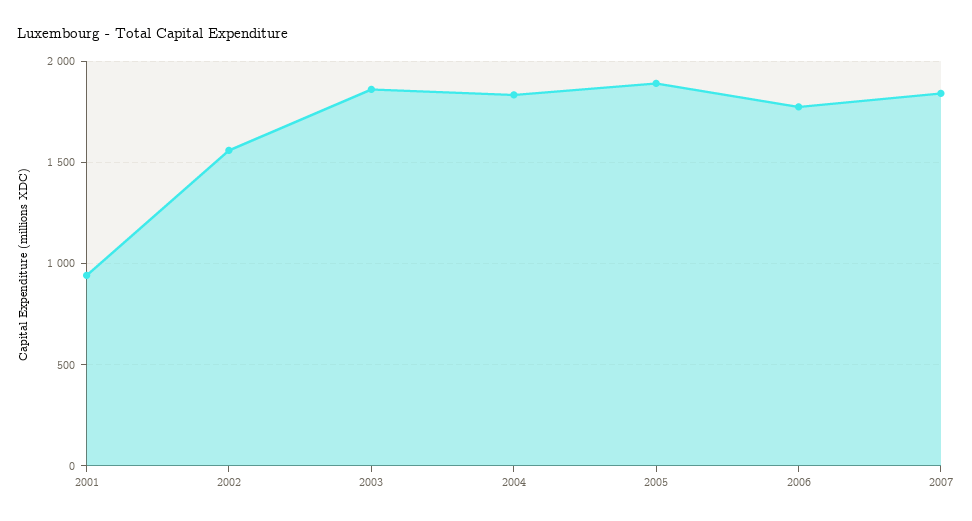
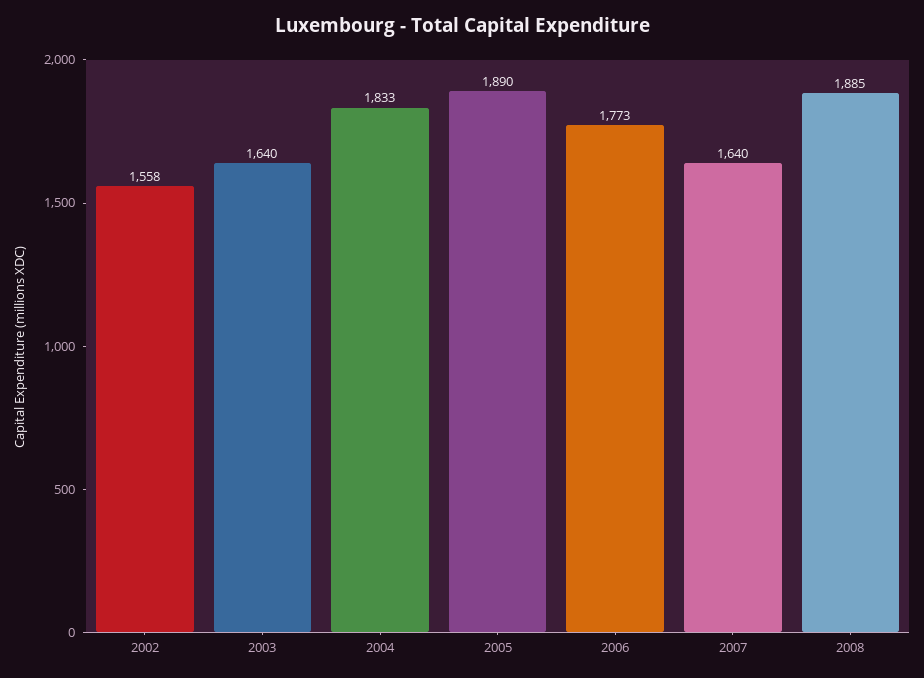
2001: 950 -> none
2003: 1850 -> 1640
2007: 1850 -> 1640
2008: none -> 1885

